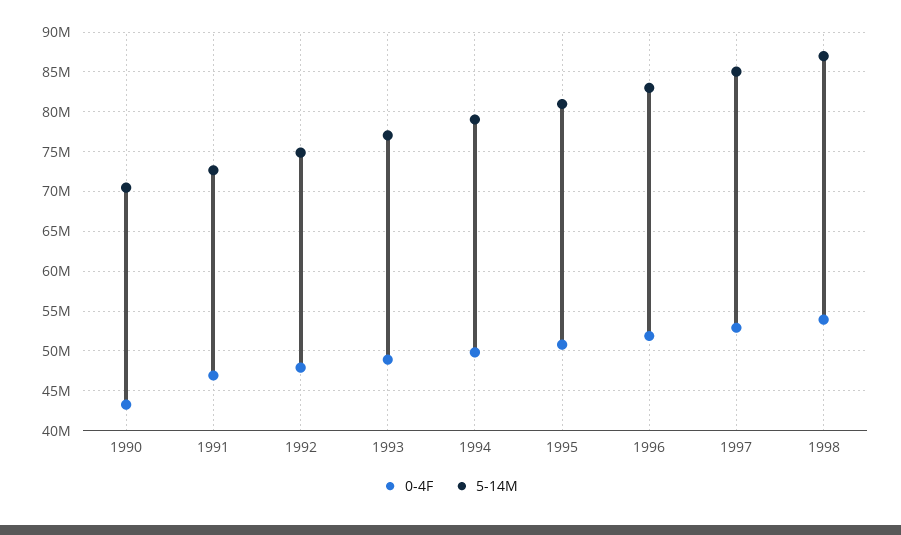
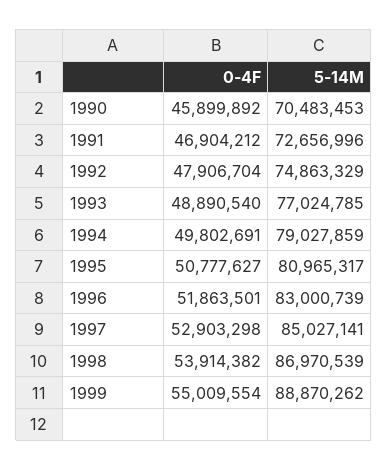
0-4F, 1990: 43000000 -> 45899892
0-4F, 1999: none -> 55009554
5-14M, 1999: none -> 88870262

